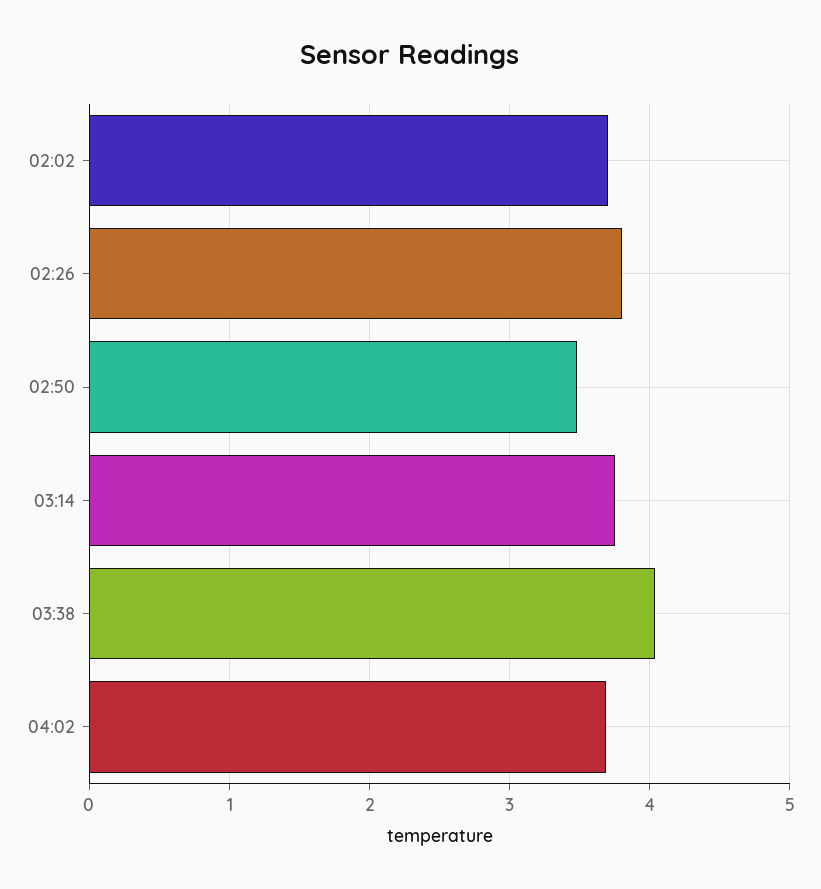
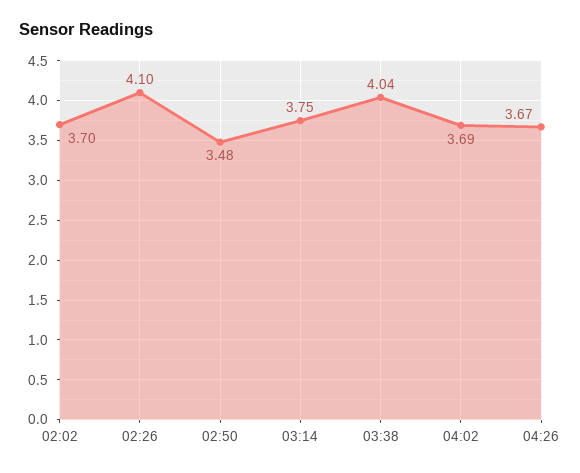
02:26: 3.8 -> 4.1
04:26: none -> 3.67

